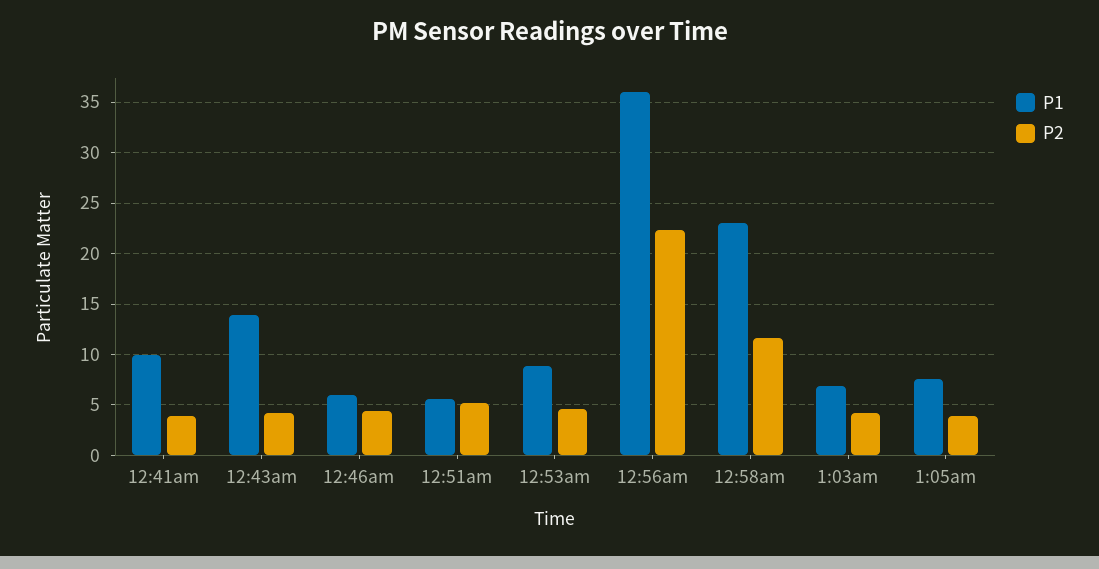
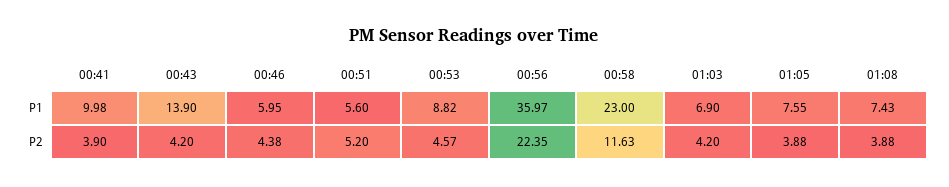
P1, 01:08: none -> 7.43
P2, 01:08: none -> 3.88

